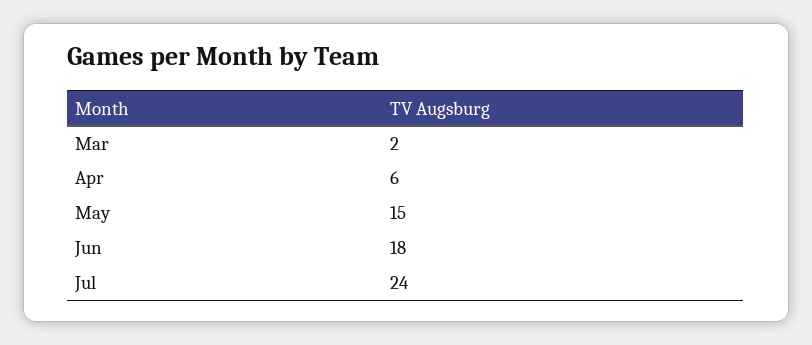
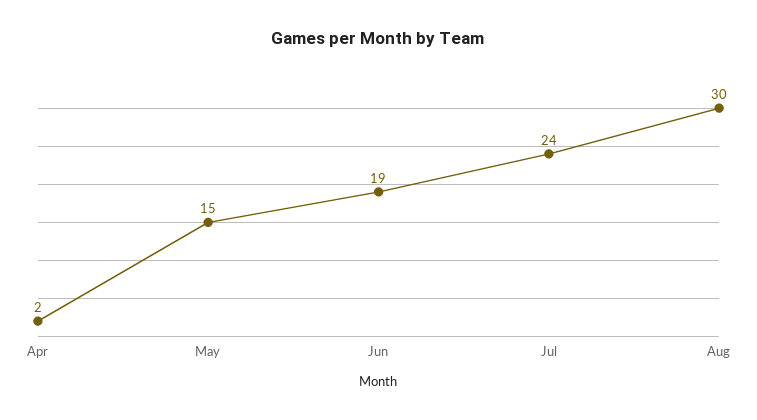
Mar: 2 -> none
Apr: 6 -> 2
Jun: 18 -> 19
Aug: none -> 30

